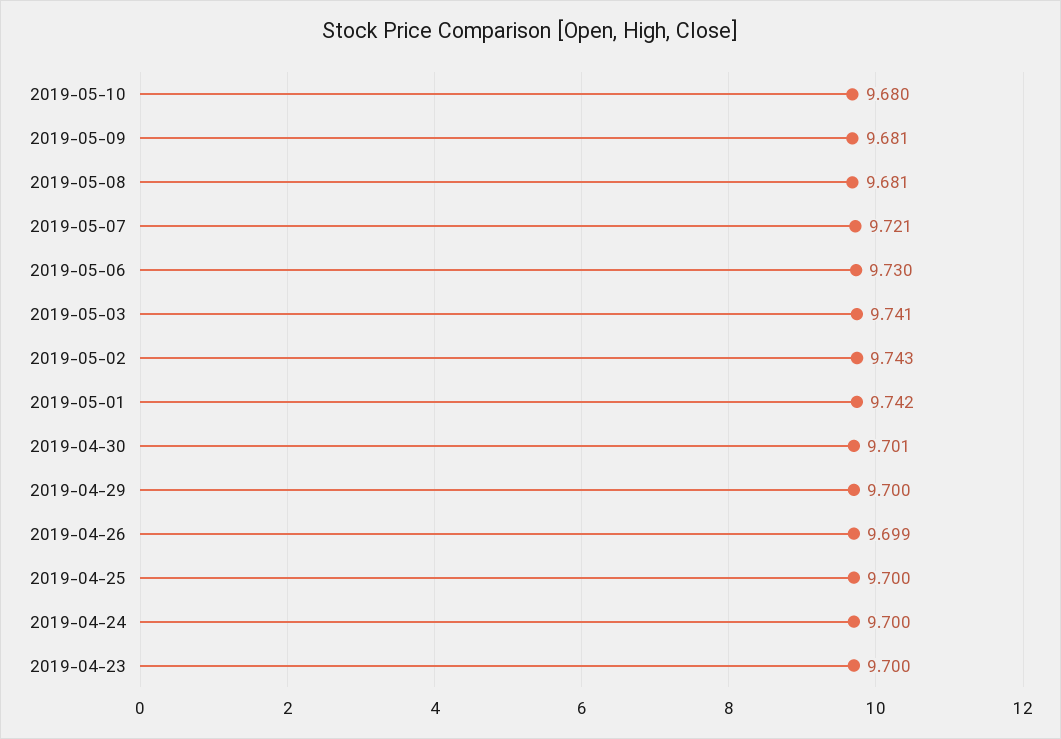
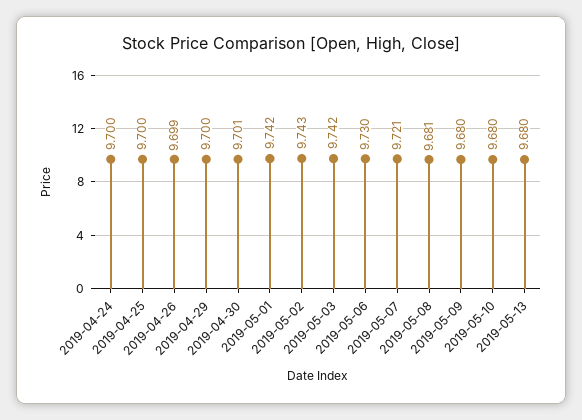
2019-05-09: 9.681 -> 9.68
2019-05-03: 9.741 -> 9.742
2019-04-23: 9.7 -> none
2019-05-13: none -> 9.68

